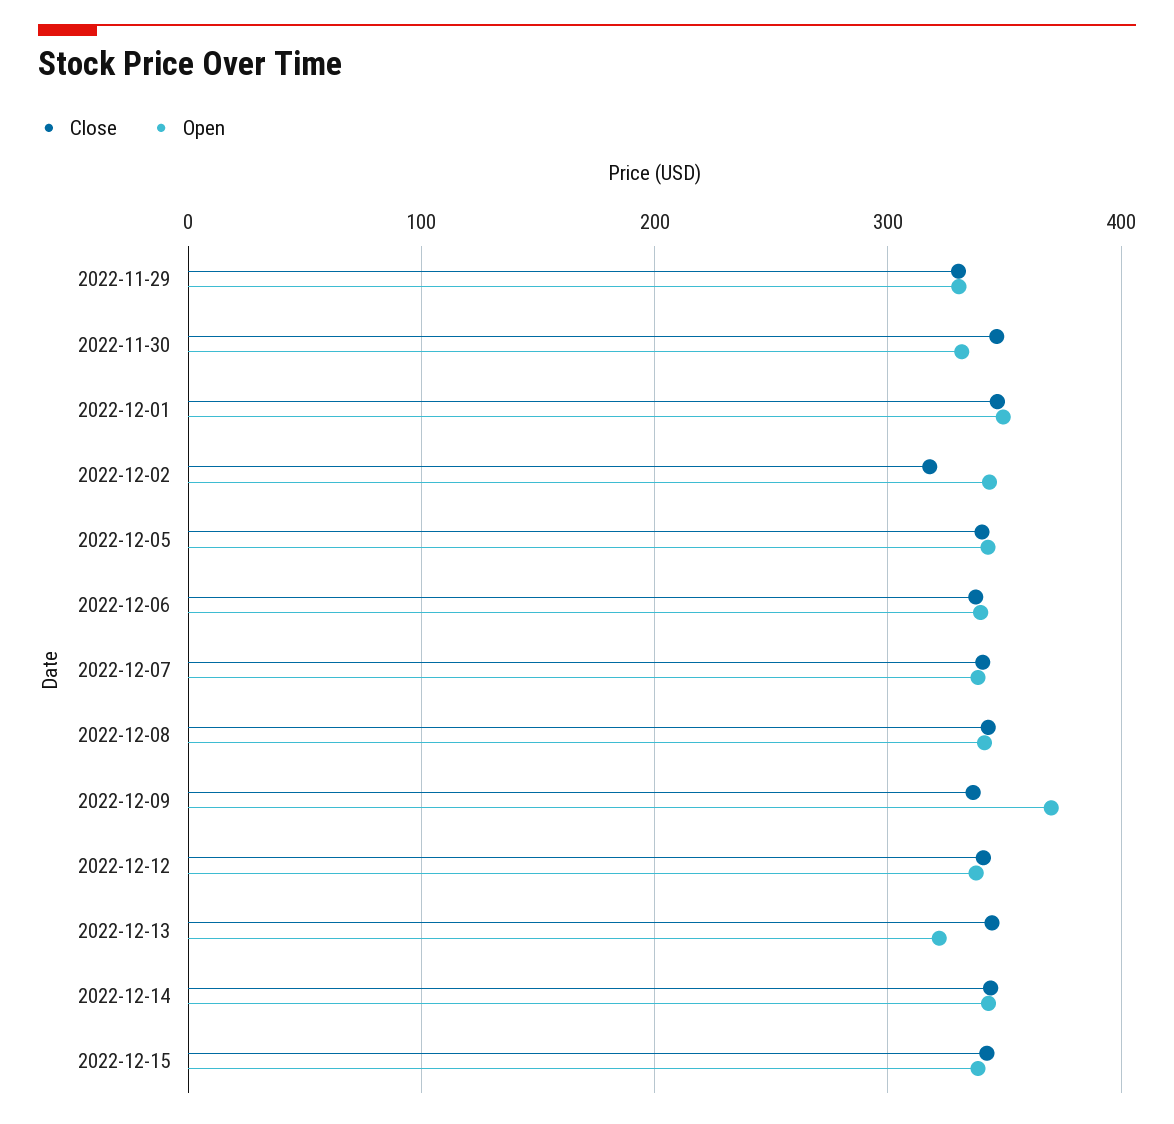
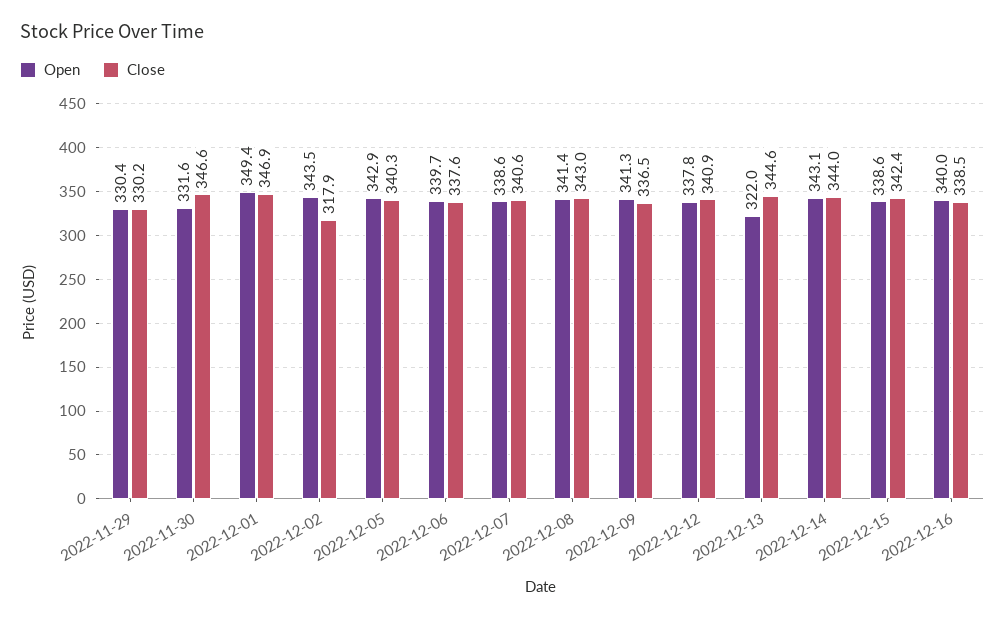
Open, 2022-12-09: 370 -> 341.3
Open, 2022-12-16: none -> 340
Close, 2022-12-16: none -> 338.5

